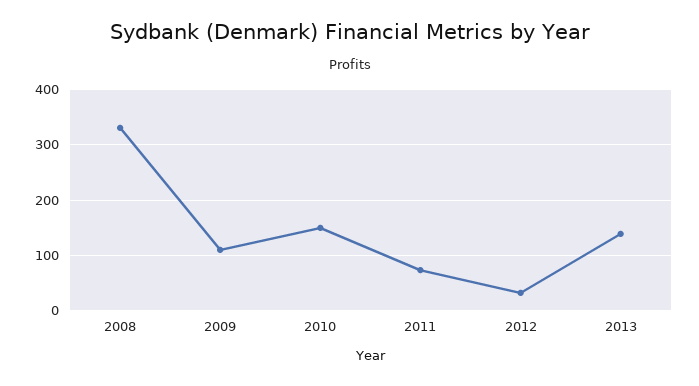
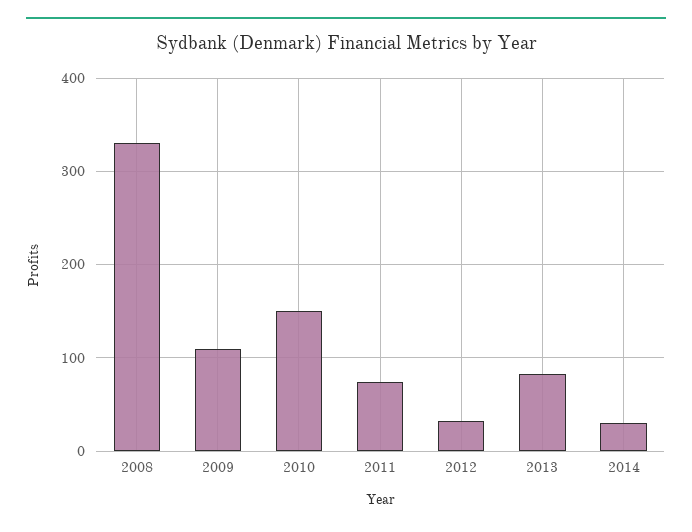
2013: 140 -> 80
2014: none -> 30

